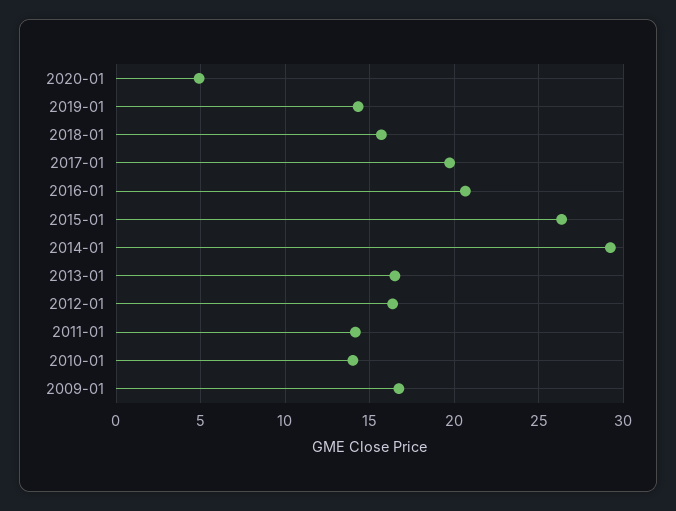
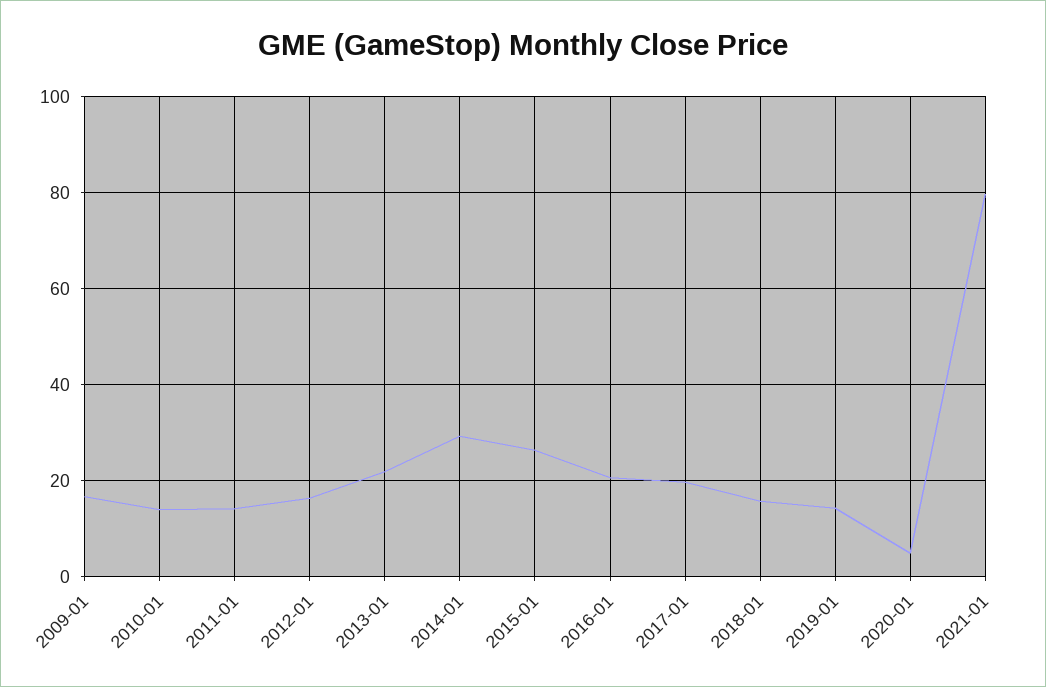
2013-01: 16.5 -> 22
2021-01: none -> 80

